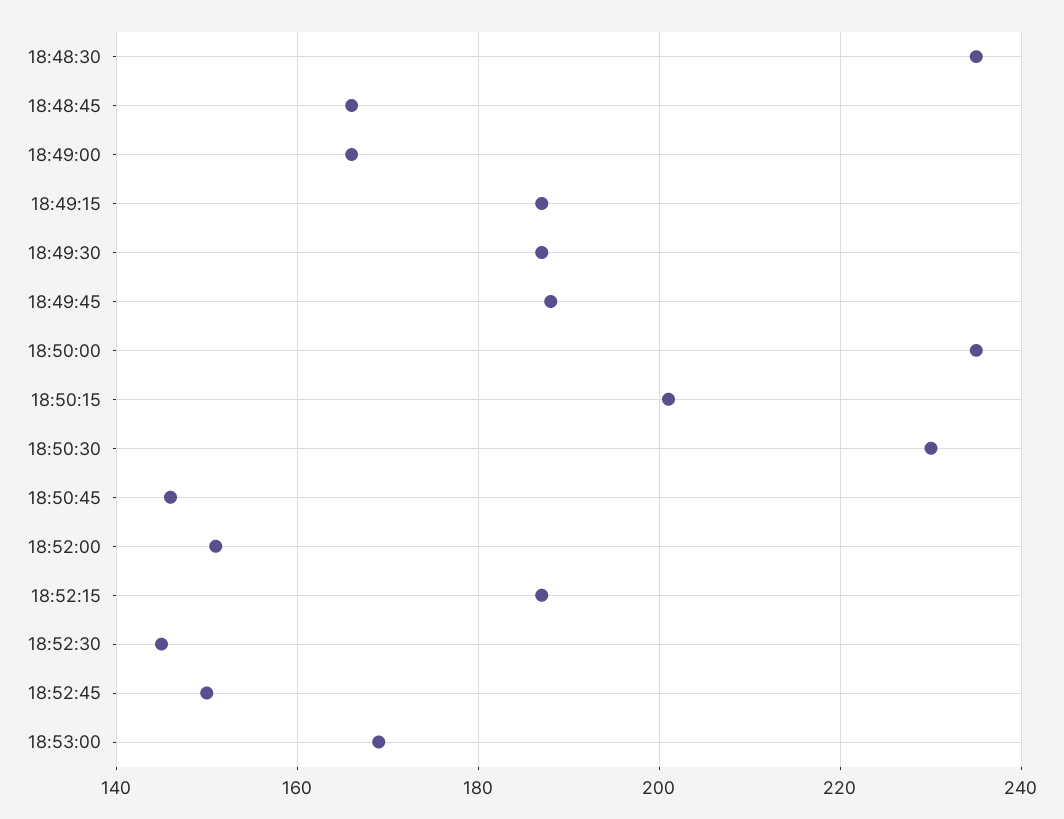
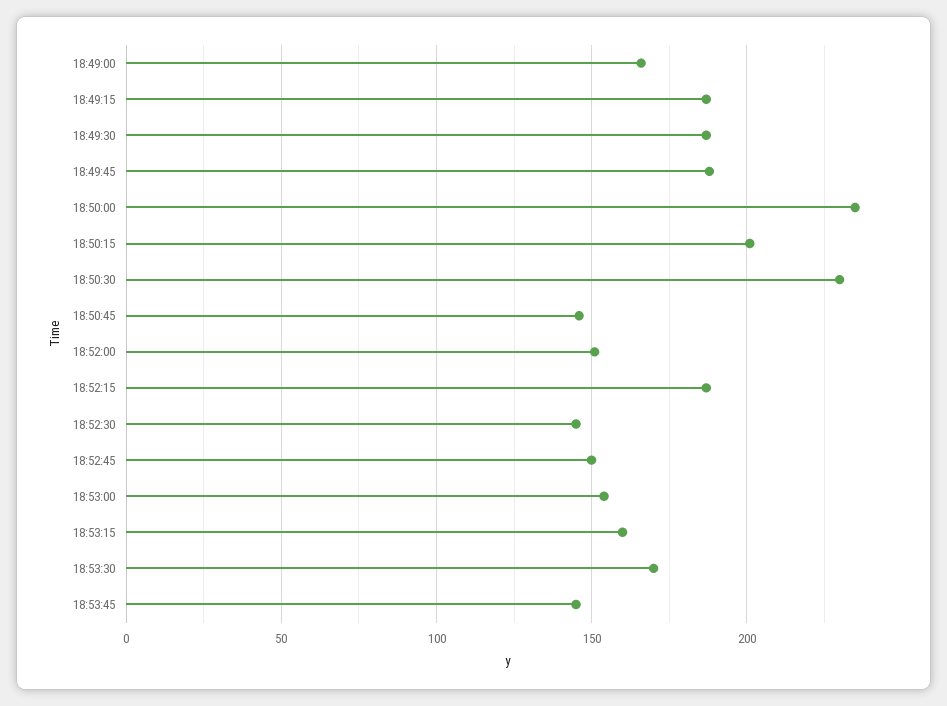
18:48:30: 235 -> none
18:48:45: 165 -> none
18:53:00: 170 -> 155
18:53:15: none -> 160
18:53:30: none -> 170
18:53:45: none -> 145

